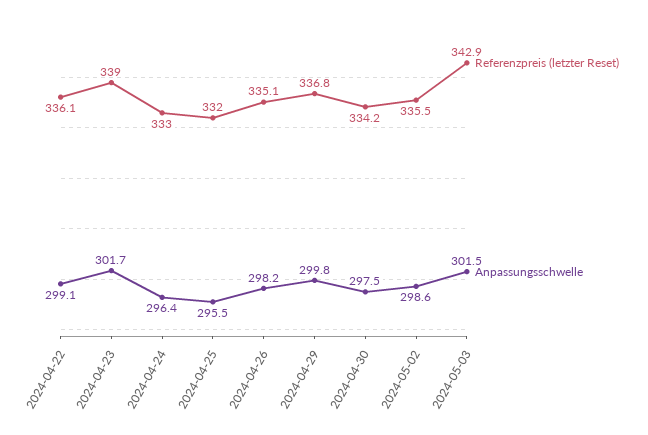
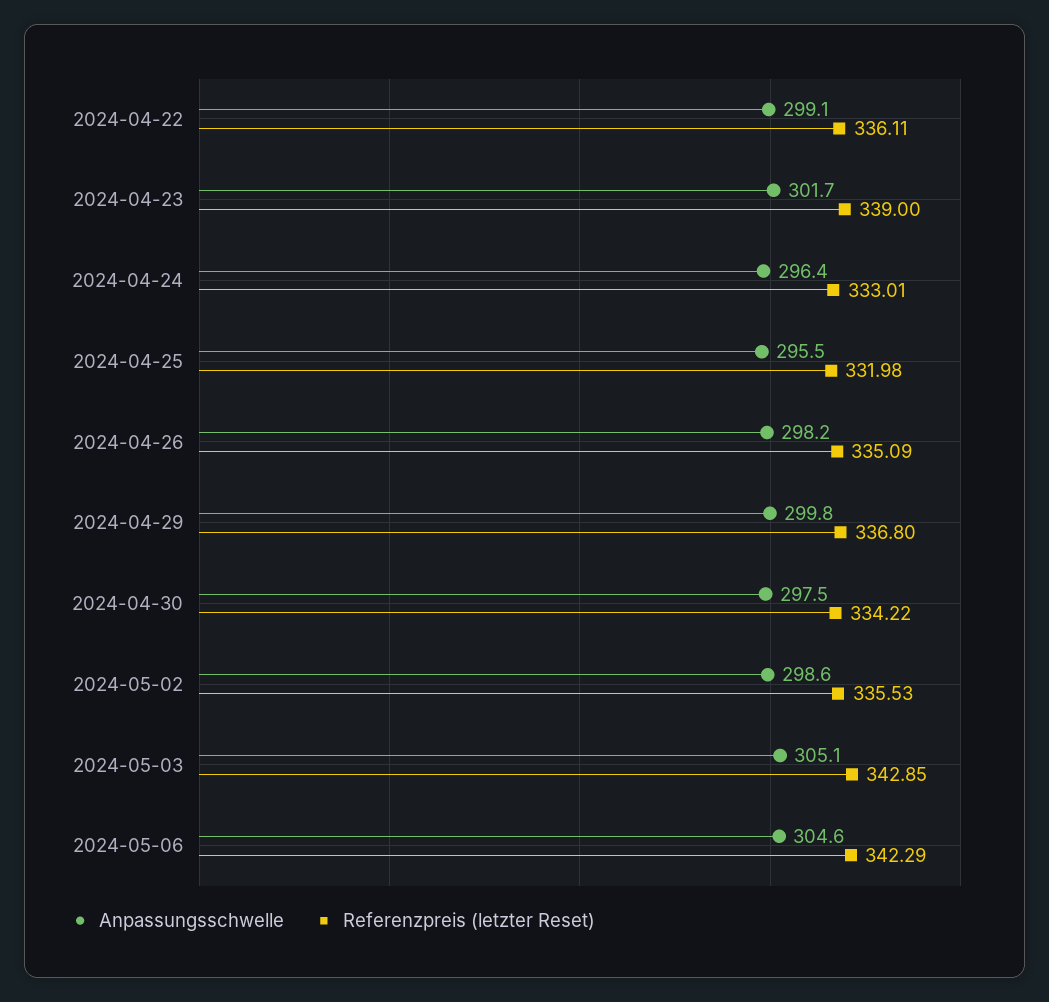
Anpassungsschwelle, 2024-05-03: 301.5 -> 305.1
Anpassungsschwelle, 2024-05-06: none -> 304.6
Referenzpreis (letzter Reset), 2024-05-06: none -> 342.29

